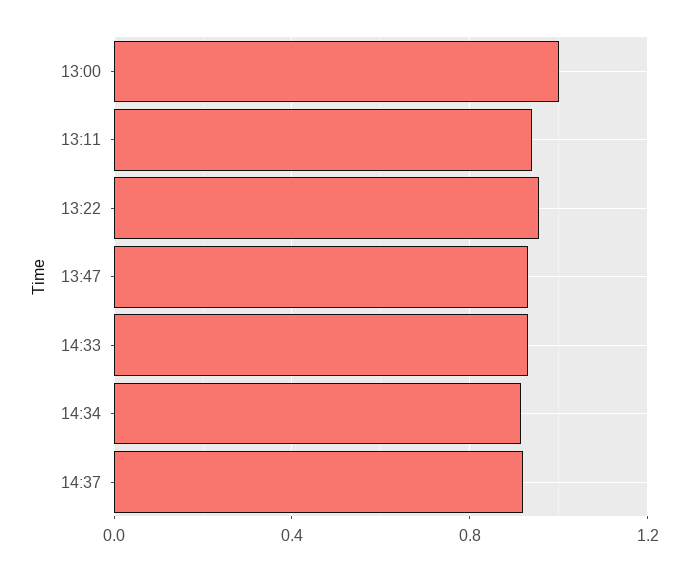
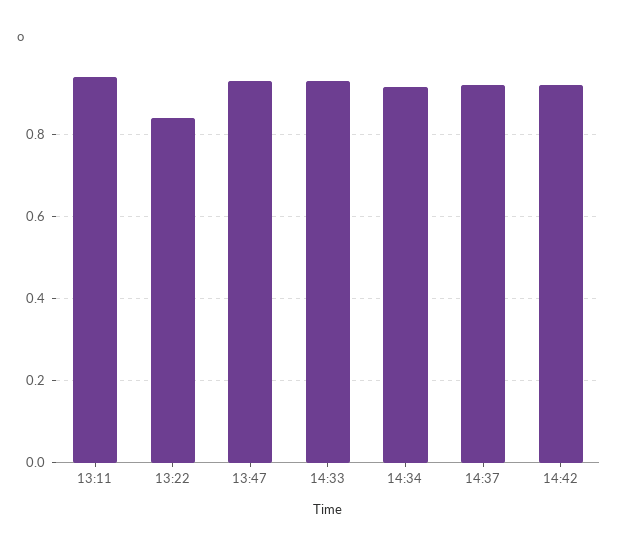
13:00: 1 -> none
13:22: 0.95 -> 0.84
14:42: none -> 0.92

